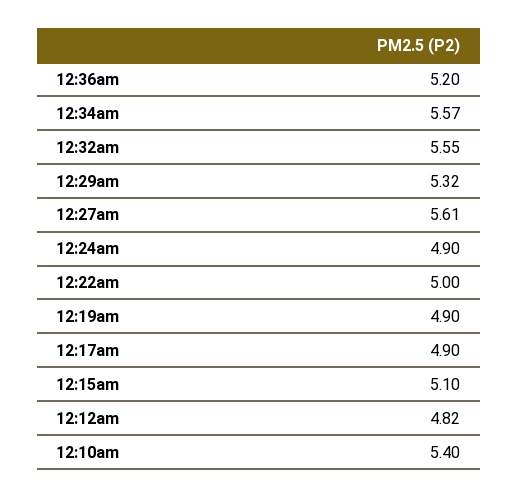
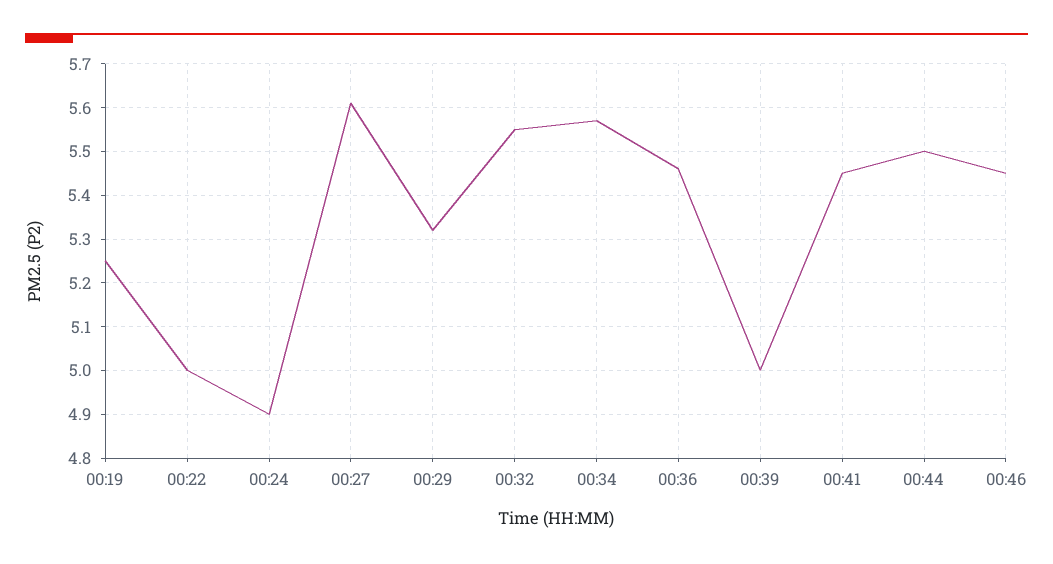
12:36am: 5.2 -> 5.45
12:19am: 4.9 -> 5.25
12:17am: 4.9 -> none
12:15am: 5.1 -> none
12:12am: 4.82 -> none
12:10am: 5.4 -> none
00:39: none -> 5
00:41: none -> 5.45
00:44: none -> 5.5
00:46: none -> 5.45

